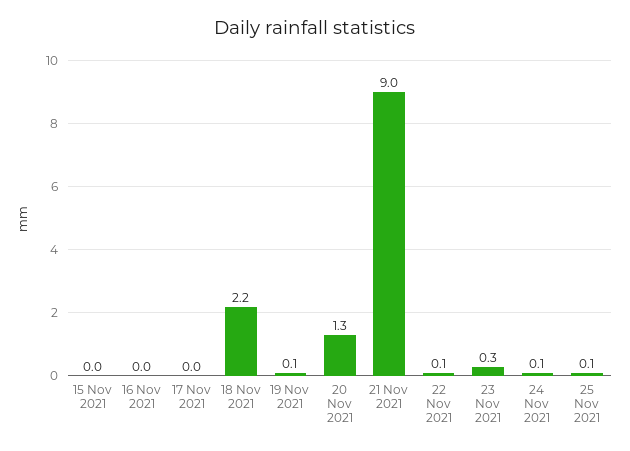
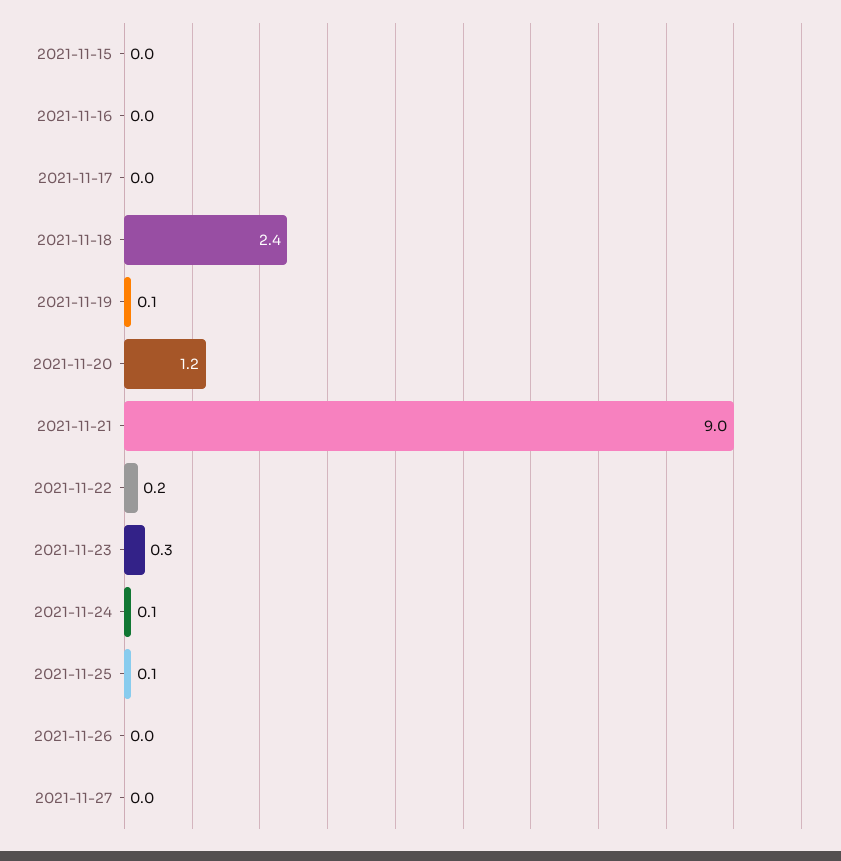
18 Nov 2021: 2.2 -> 2.4
20 Nov 2021: 1.3 -> 1.2
22 Nov 2021: 0.1 -> 0.2
2021-11-26: none -> 0
2021-11-27: none -> 0

